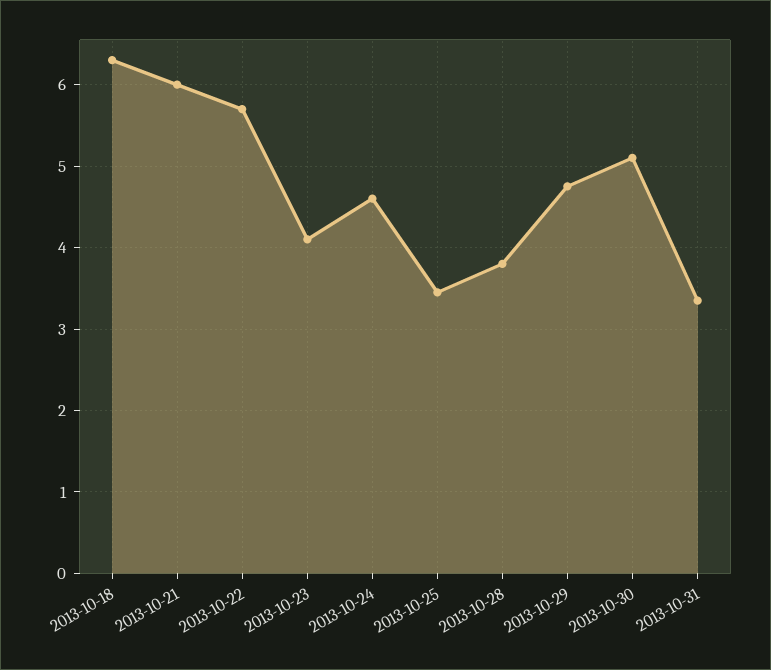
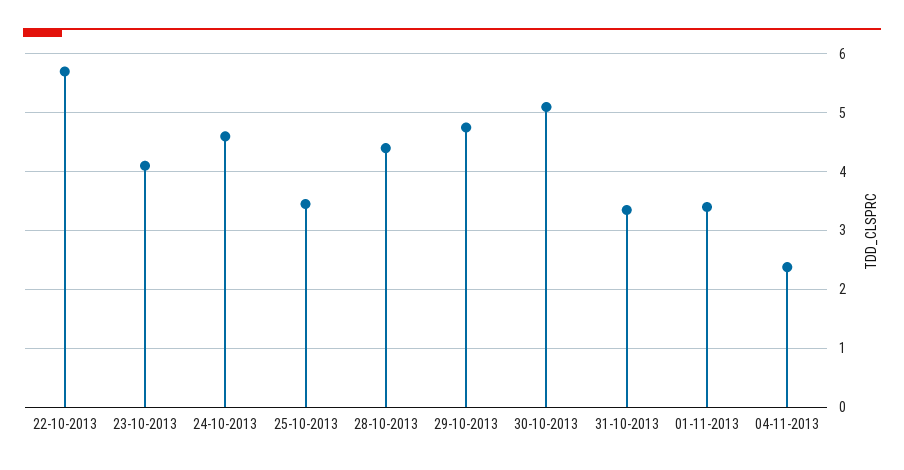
2013-10-18: 6.3 -> none
2013-10-21: 6 -> none
2013-10-28: 3.8 -> 4.4
01-11-2013: none -> 3.4
04-11-2013: none -> 2.4

